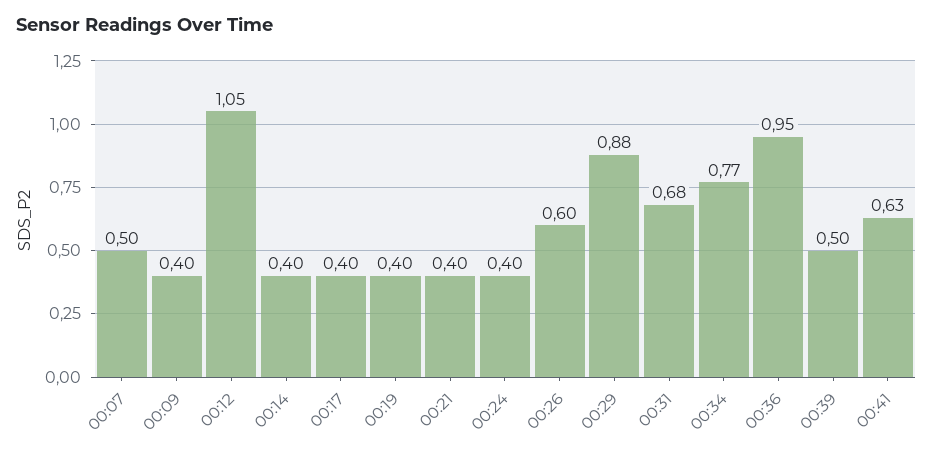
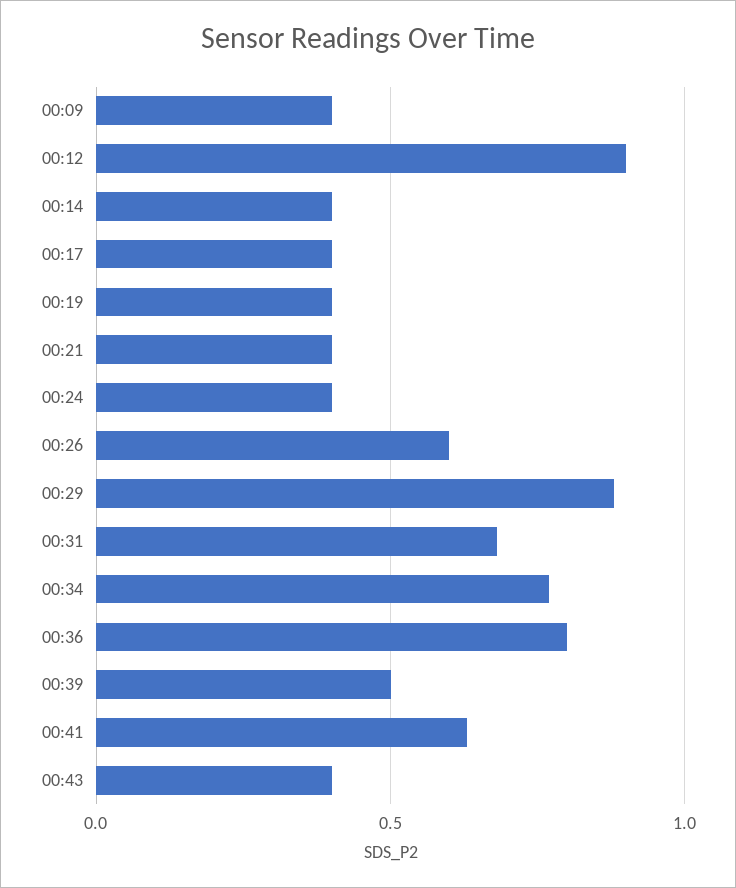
00:07: 0.5 -> none
00:12: 1.05 -> 0.9
00:36: 0.95 -> 0.8
00:43: none -> 0.4

